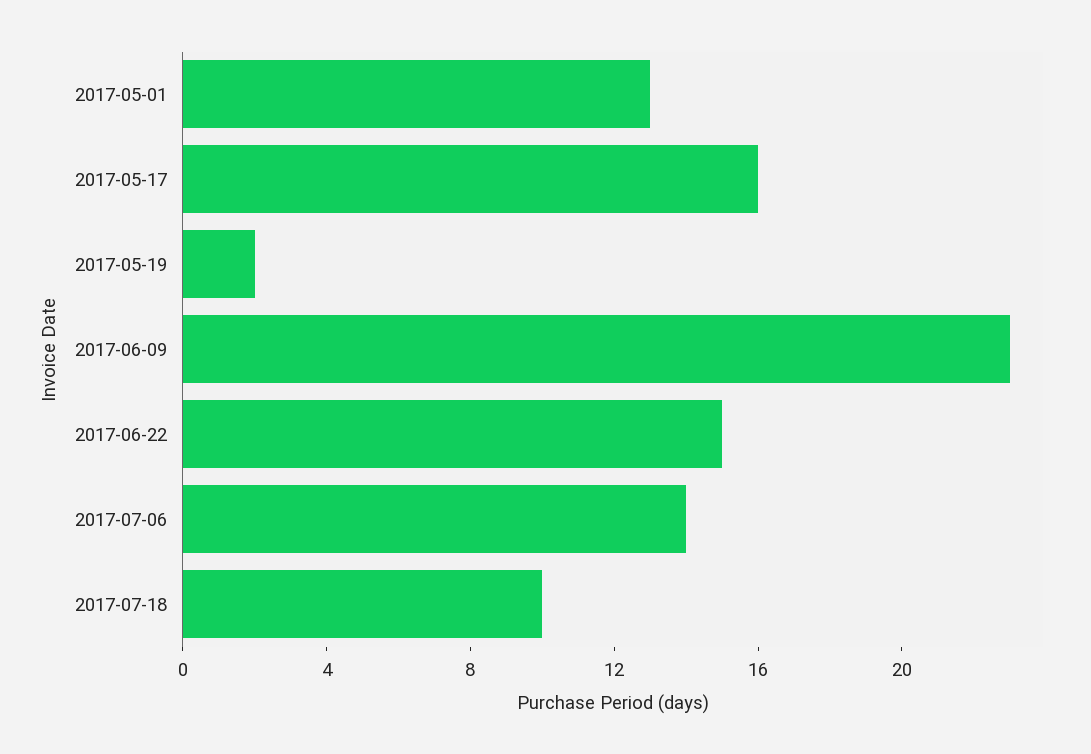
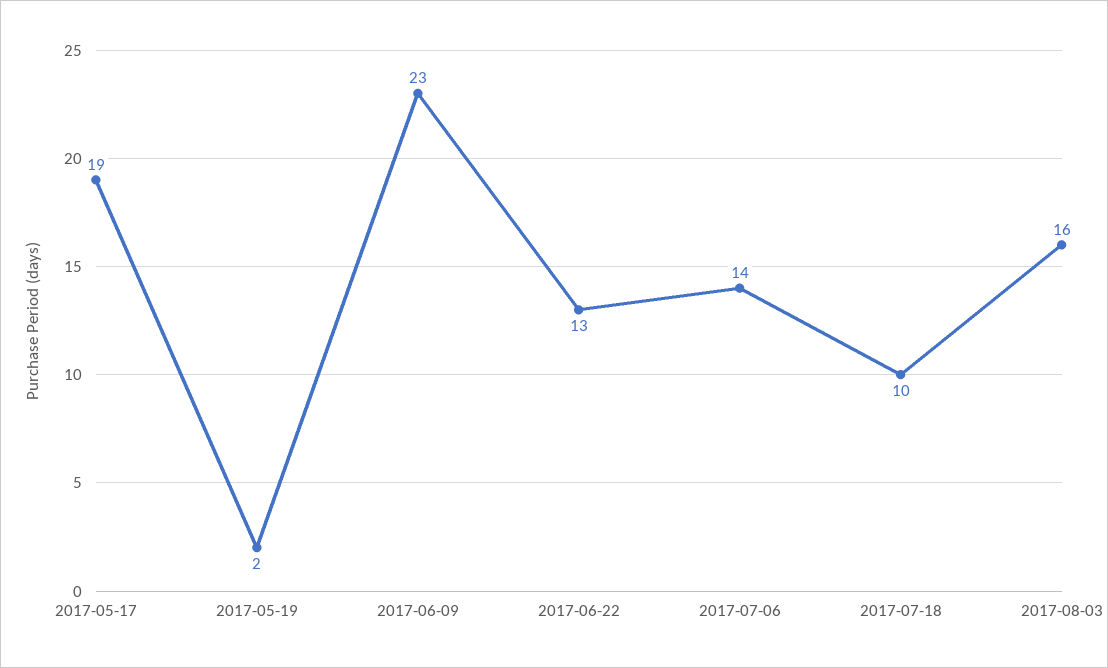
2017-05-01: 13 -> none
2017-05-17: 16 -> 19
2017-06-22: 15 -> 13
2017-08-03: none -> 16

